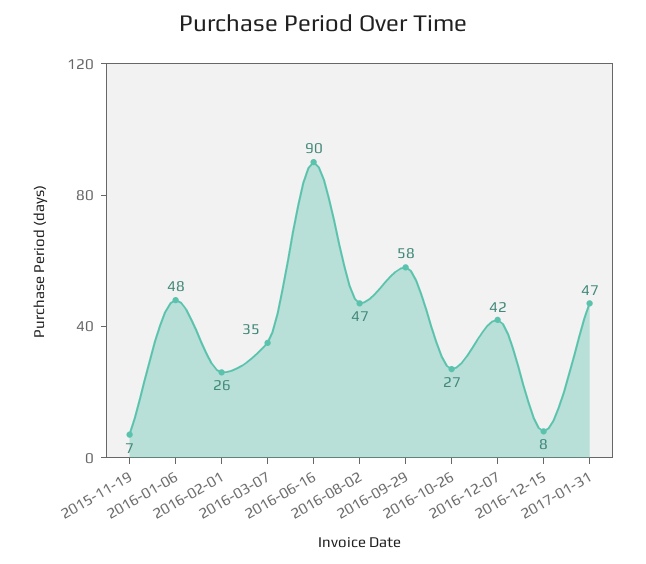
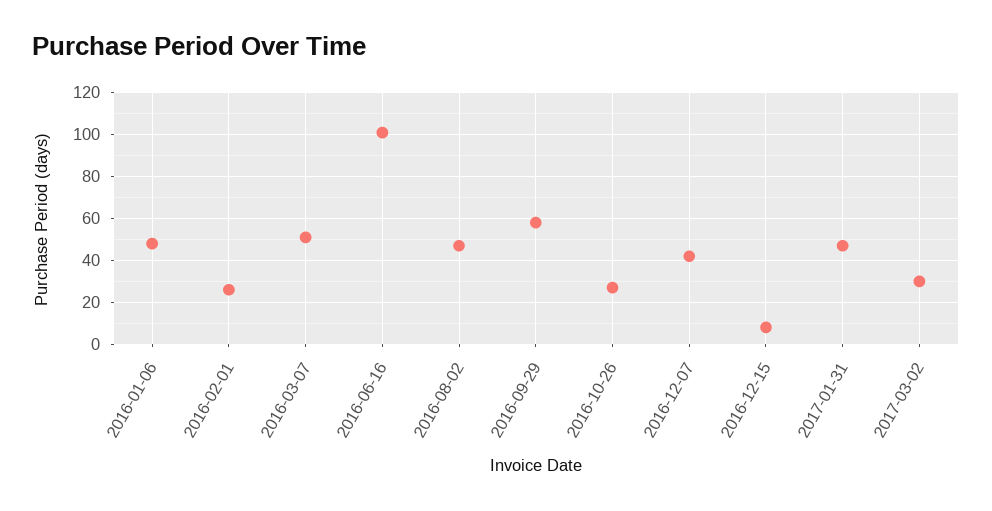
2015-11-19: 7 -> none
2016-03-07: 35 -> 50
2016-06-16: 90 -> 100
2017-03-02: none -> 30

